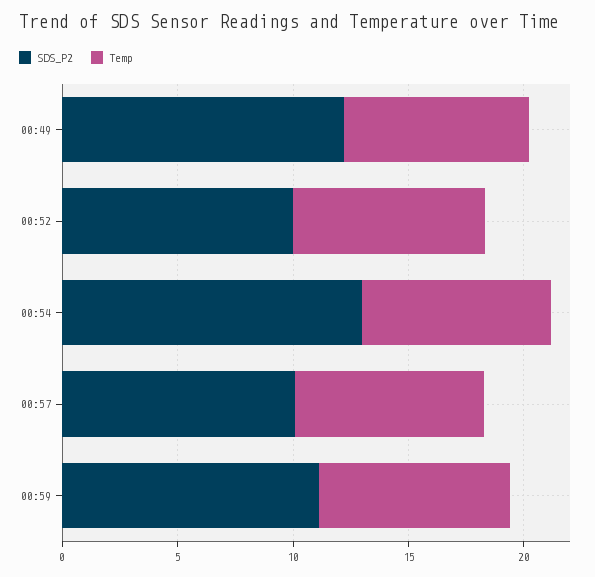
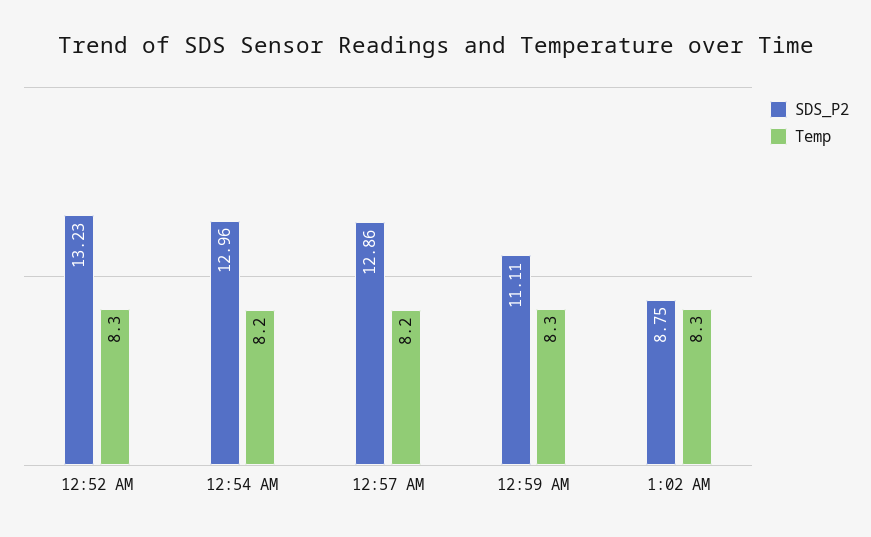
SDS_P2, 00:49: 12 -> none
Temp, 00:49: 8 -> none
SDS_P2, 00:52: 10 -> 13.23
SDS_P2, 00:57: 10 -> 12.86
SDS_P2, 1:02 AM: none -> 8.75
Temp, 1:02 AM: none -> 8.3

